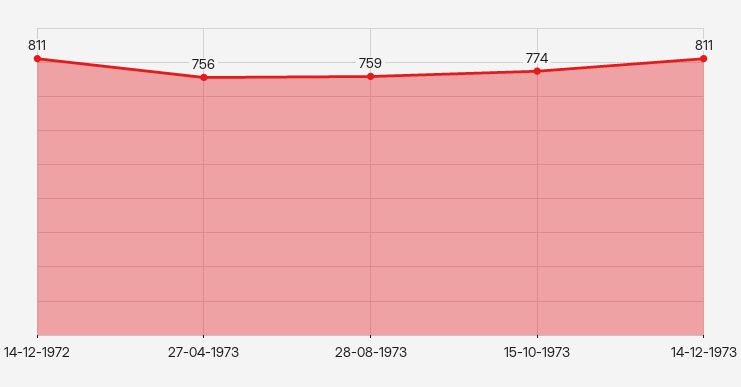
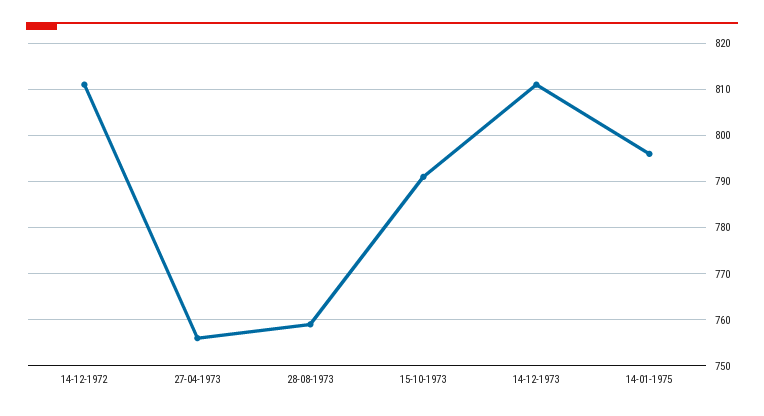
15-10-1973: 774 -> 790
14-01-1975: none -> 795

